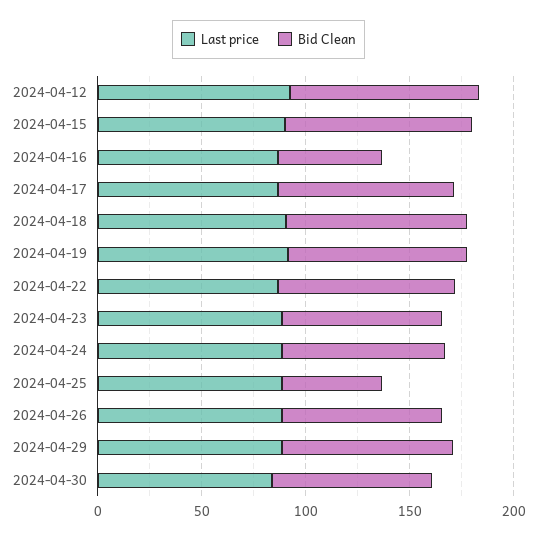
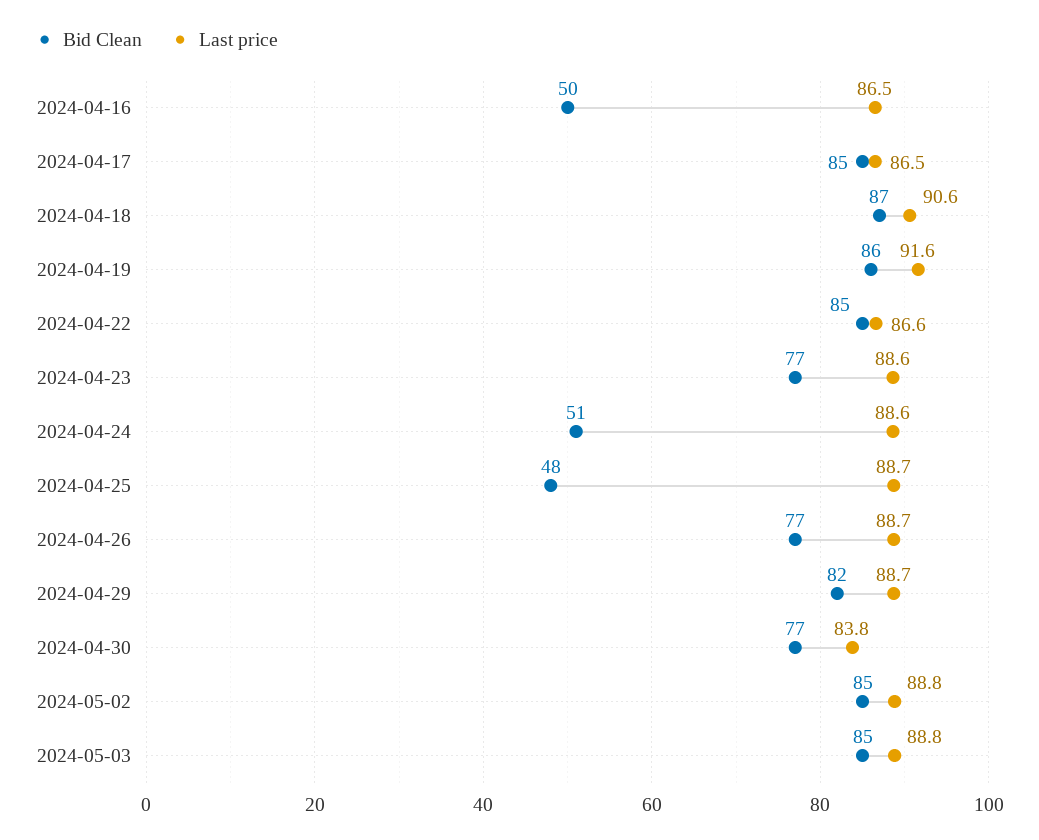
Last price, 2024-04-12: 90 -> none
Bid Clean, 2024-04-12: 90 -> none
Last price, 2024-04-15: 90 -> none
Bid Clean, 2024-04-15: 90 -> none
Bid Clean, 2024-04-24: 80 -> 51
Bid Clean, 2024-05-02: none -> 85
Last price, 2024-05-02: none -> 88.8
Bid Clean, 2024-05-03: none -> 85
Last price, 2024-05-03: none -> 88.8

